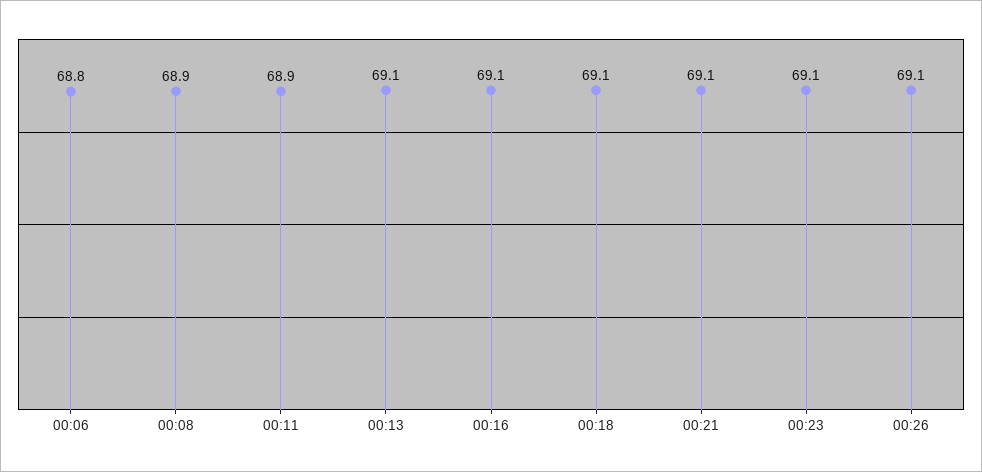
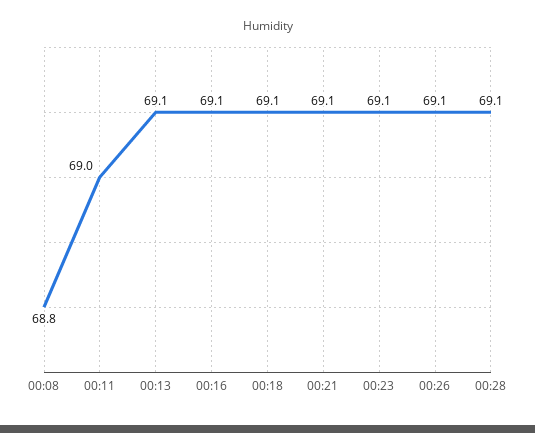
00:06: 68.8 -> none
00:08: 68.9 -> 68.8
00:11: 68.9 -> 69
00:28: none -> 69.1

